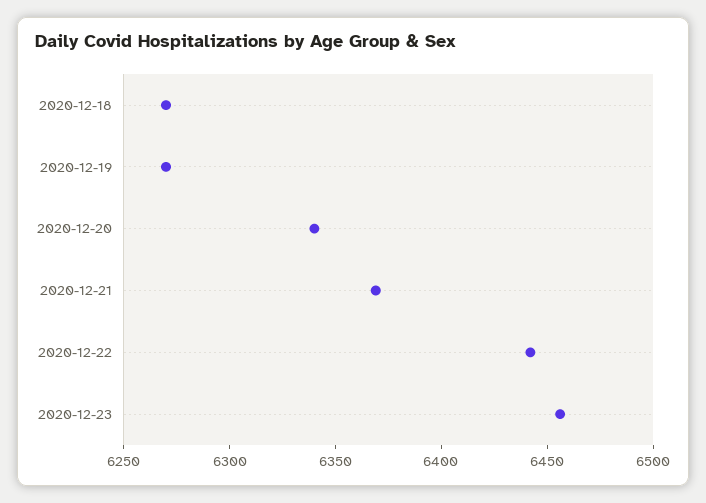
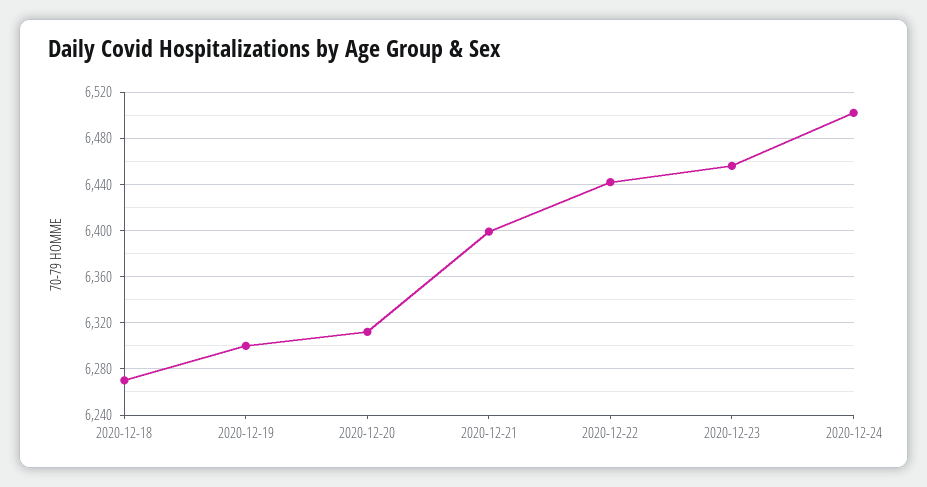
2020-12-19: 6270 -> 6300
2020-12-20: 6340 -> 6310
2020-12-21: 6370 -> 6400
2020-12-24: none -> 6500

